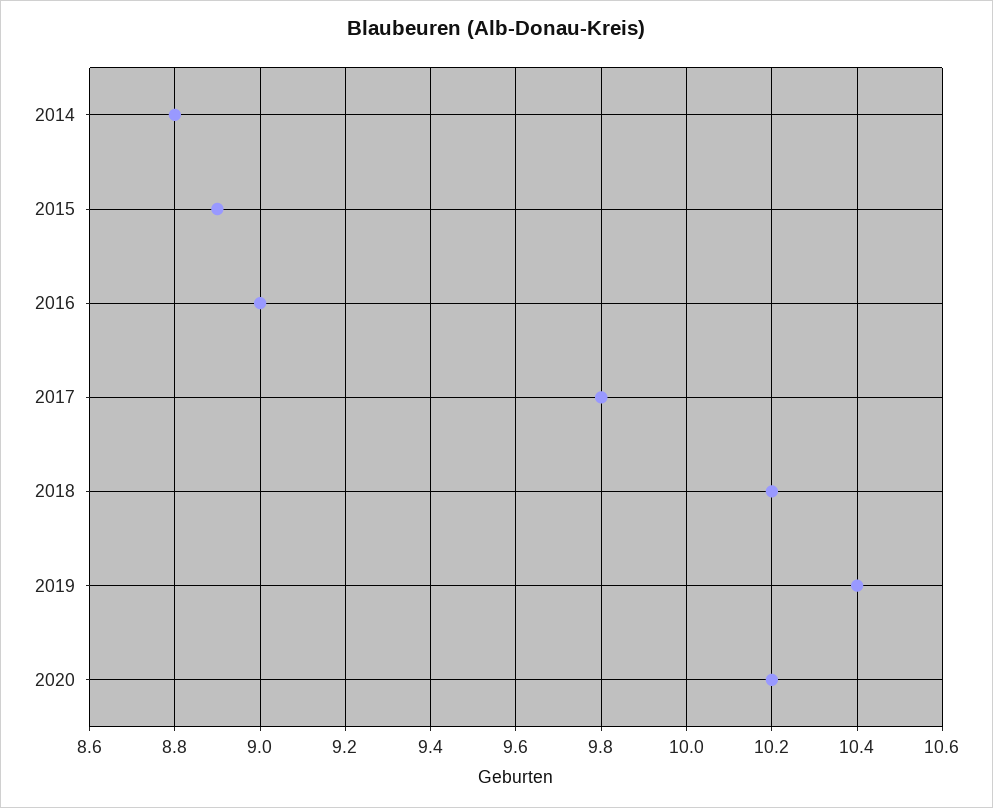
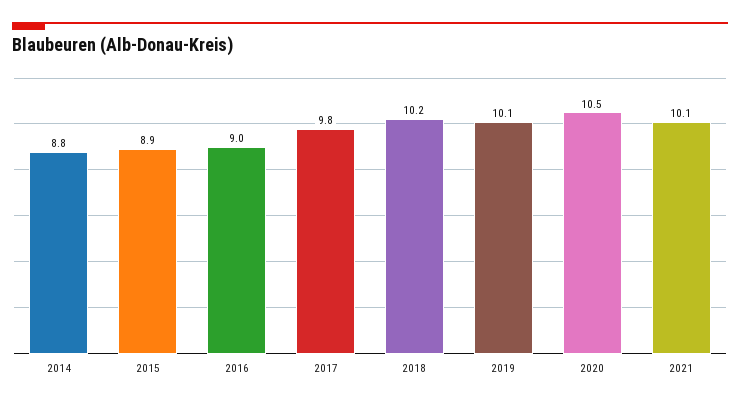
2019: 10.4 -> 10.1
2020: 10.2 -> 10.5
2021: none -> 10.1

